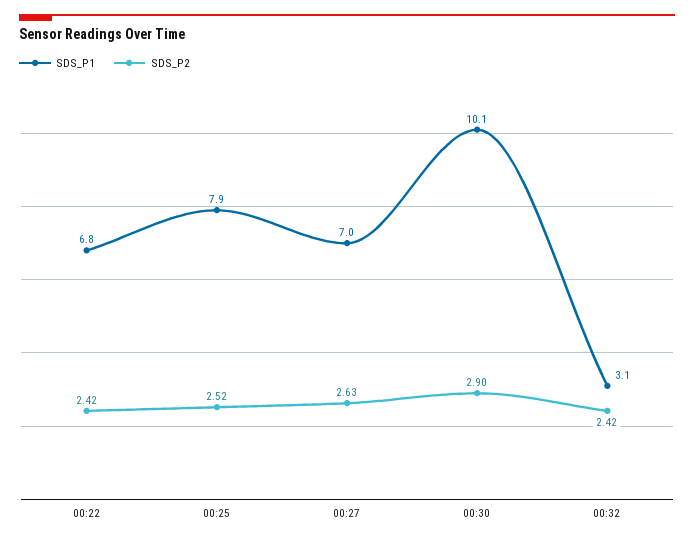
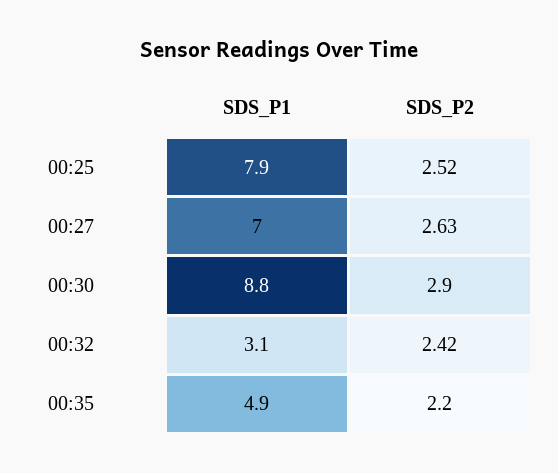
SDS_P1, 00:22: 6.8 -> none
SDS_P2, 00:22: 2.42 -> none
SDS_P1, 00:30: 10.1 -> 8.8
SDS_P1, 00:35: none -> 4.9
SDS_P2, 00:35: none -> 2.2

